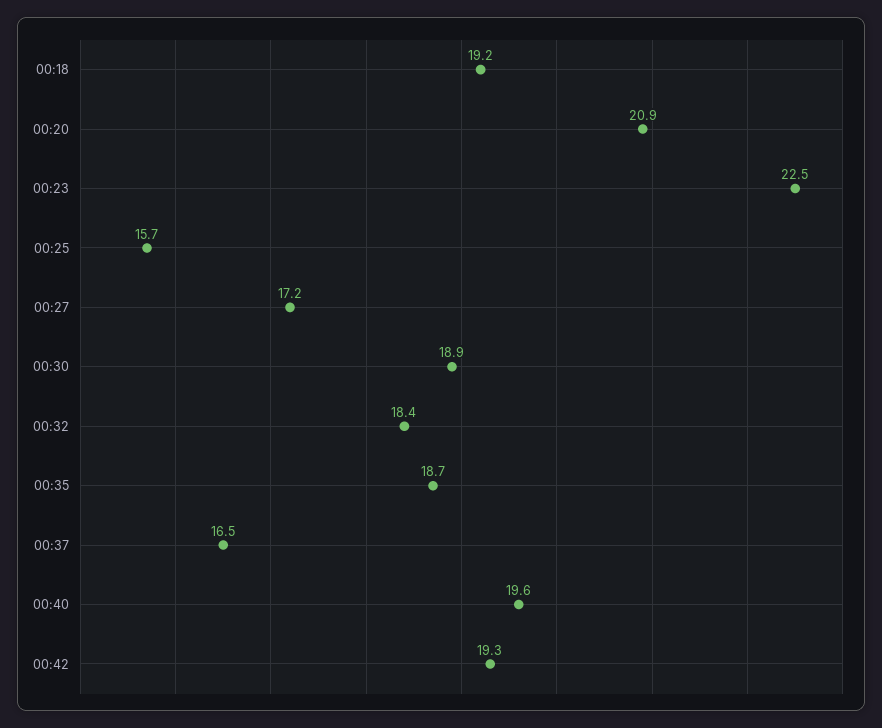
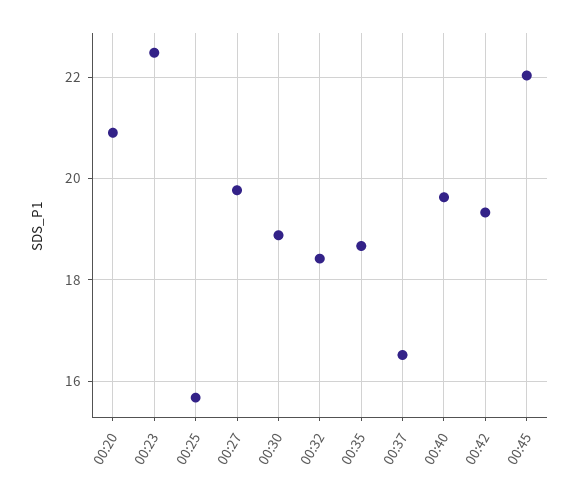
00:18: 19.2 -> none
00:27: 17.2 -> 19.8
00:45: none -> 22

